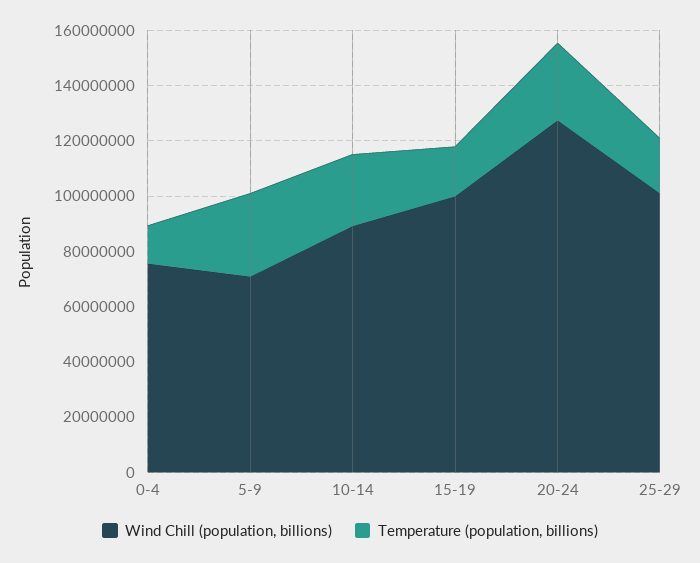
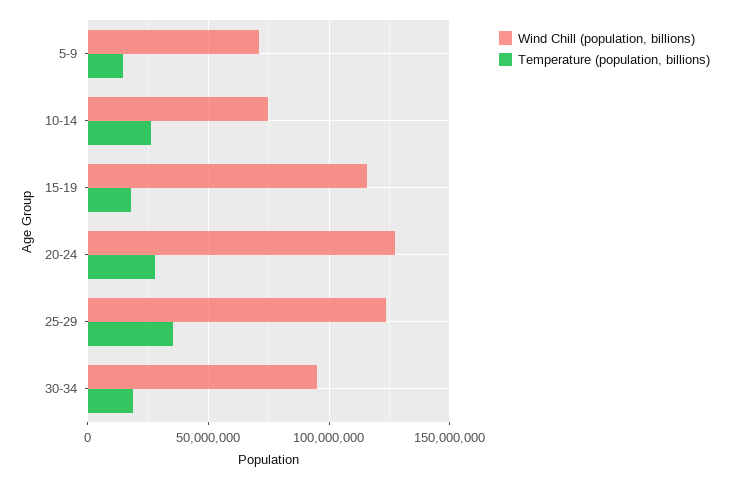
Wind Chill (population, billions), 0-4: 75000000 -> none
Temperature (population, billions), 0-4: 15000000 -> none
Temperature (population, billions), 5-9: 30000000 -> 15000000
Wind Chill (population, billions), 10-14: 90000000 -> 75000000
Wind Chill (population, billions), 15-19: 100000000 -> 115000000
Wind Chill (population, billions), 25-29: 100000000 -> 125000000
Temperature (population, billions), 25-29: 20000000 -> 35000000
Wind Chill (population, billions), 30-34: none -> 95000000
Temperature (population, billions), 30-34: none -> 20000000

